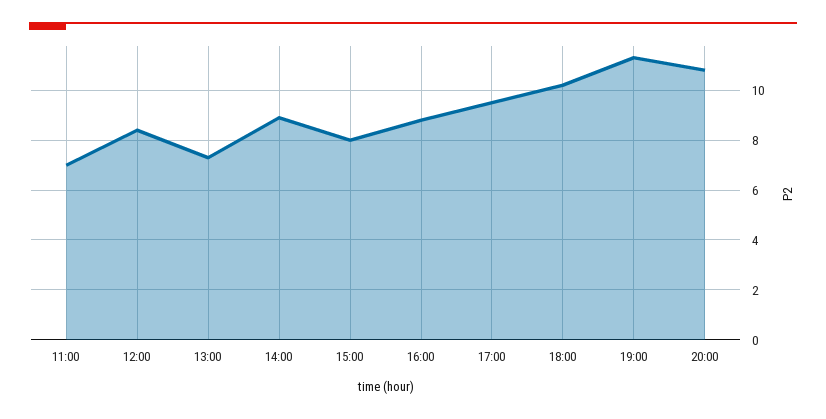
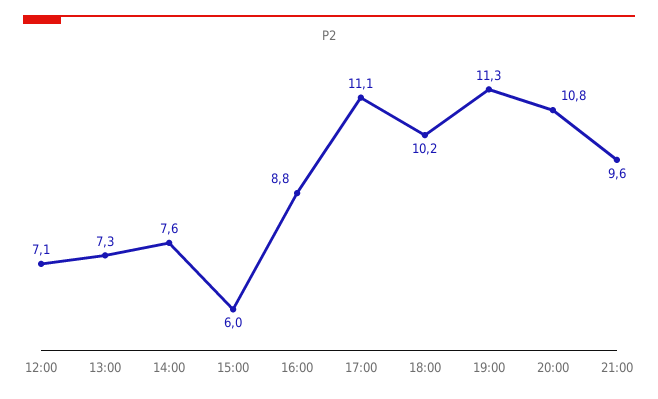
11:00: 7 -> none
12:00: 8.5 -> 7.1
14:00: 9 -> 7.6
15:00: 8 -> 6
17:00: 9.5 -> 11.1
21:00: none -> 9.6

